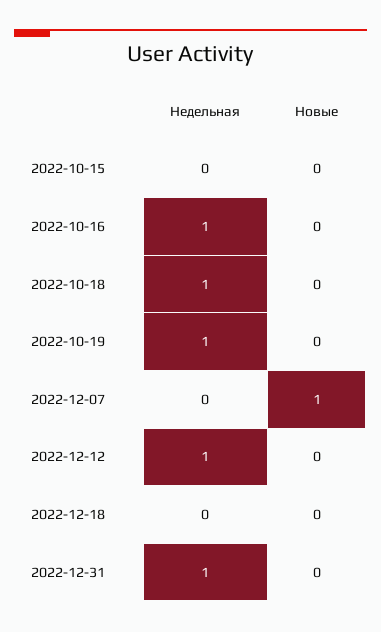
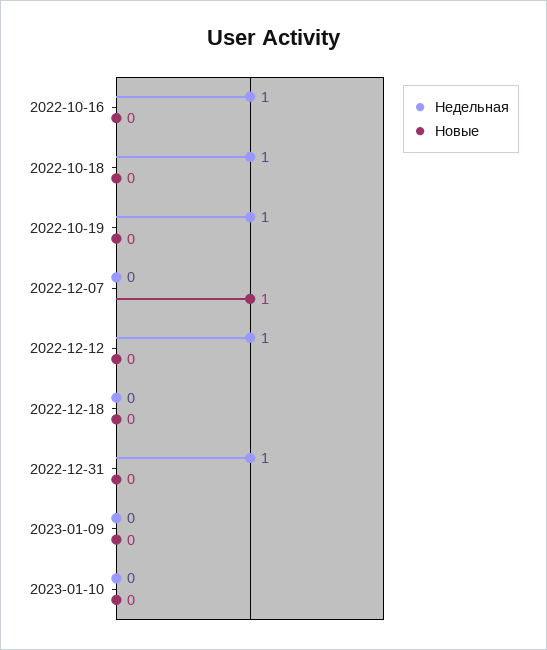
Недельная, 2022-10-15: 0 -> none
Новые, 2022-10-15: 0 -> none
Недельная, 2023-01-09: none -> 0
Новые, 2023-01-09: none -> 0
Недельная, 2023-01-10: none -> 0
Новые, 2023-01-10: none -> 0

